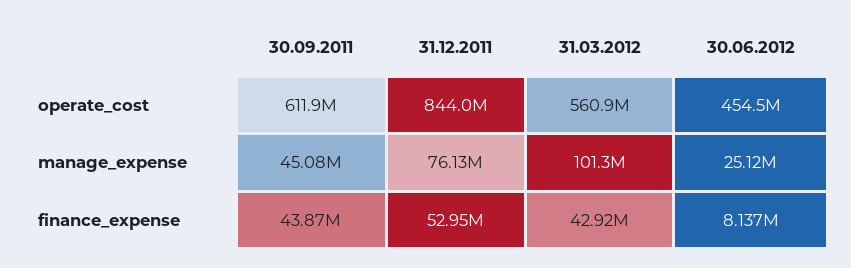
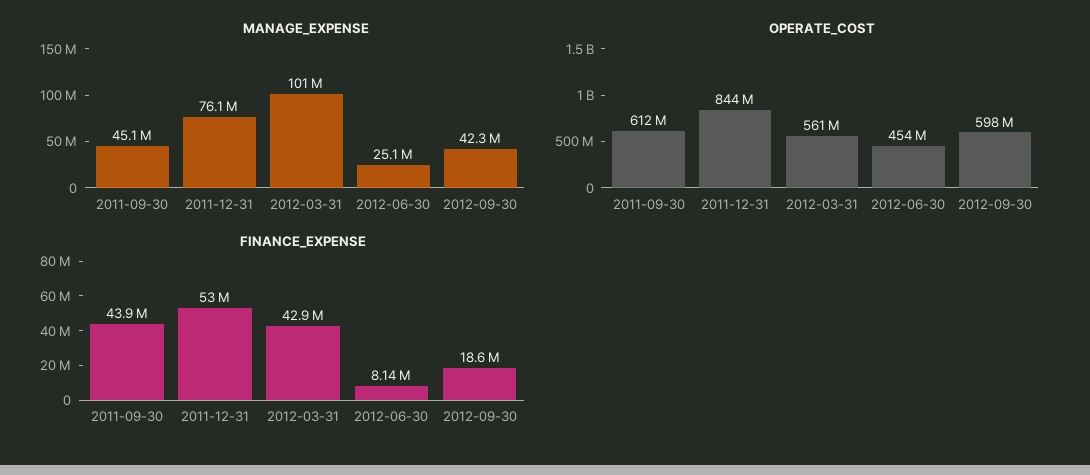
manage_expense, 2012-09-30: none -> 42300000
operate_cost, 2012-09-30: none -> 598000000
finance_expense, 2012-09-30: none -> 18600000

